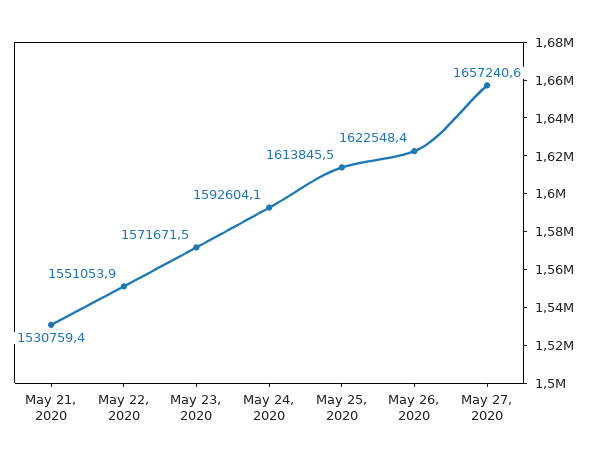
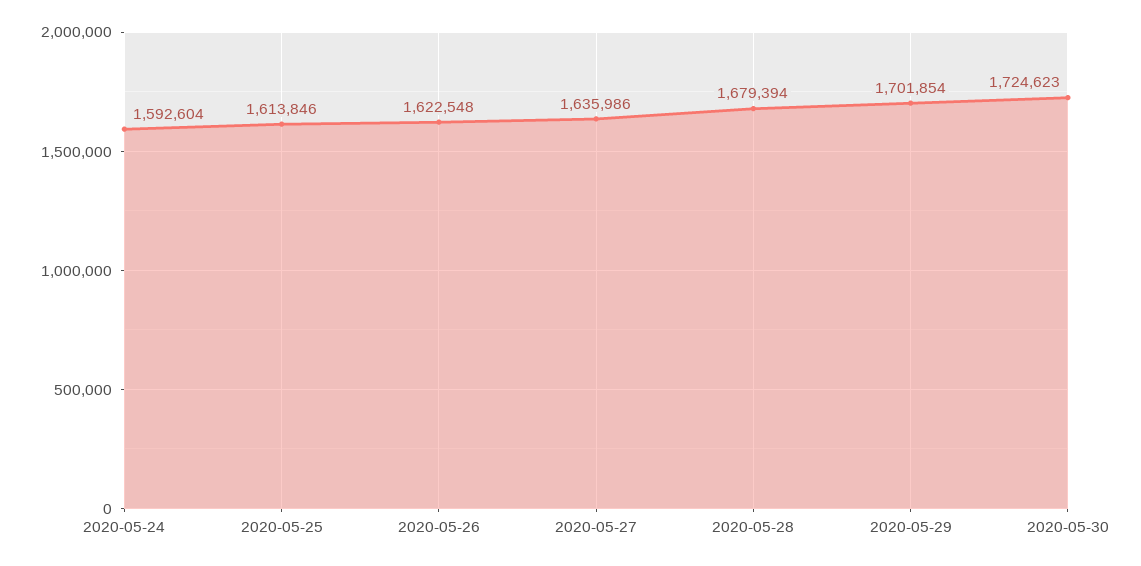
May 21, 2020: 1530759.4 -> none
May 22, 2020: 1551053.9 -> none
May 23, 2020: 1571671.5 -> none
May 27, 2020: 1657240.6 -> 1635986
2020-05-28: none -> 1679394
2020-05-29: none -> 1701854
2020-05-30: none -> 1724623

